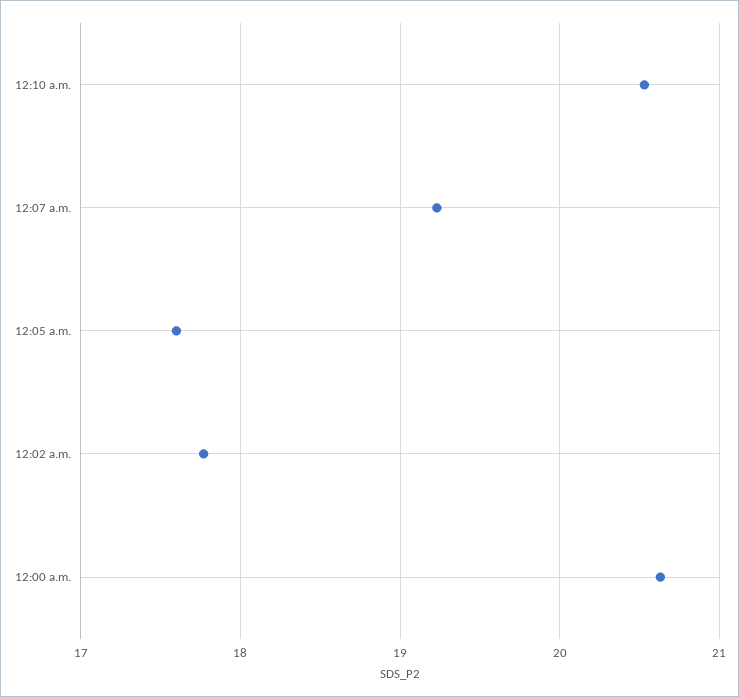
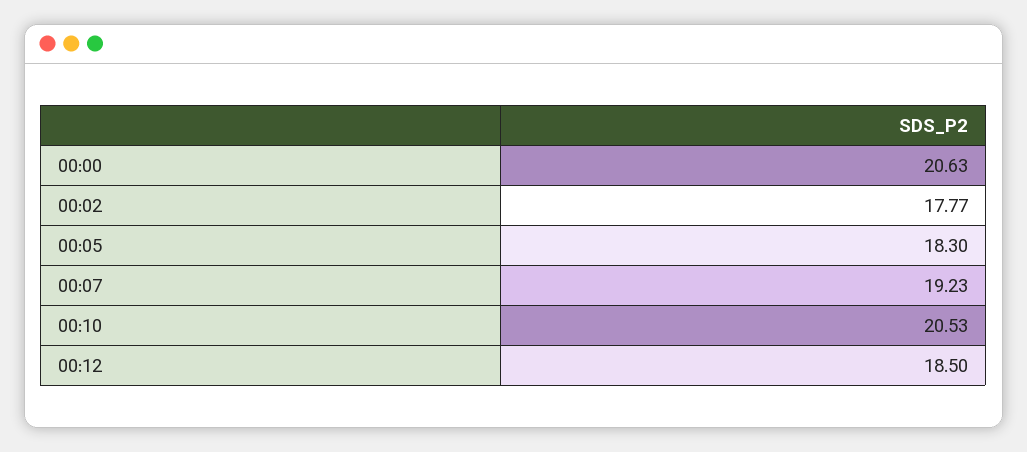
12:05 a.m.: 17.6 -> 18.3
00:12: none -> 18.5

